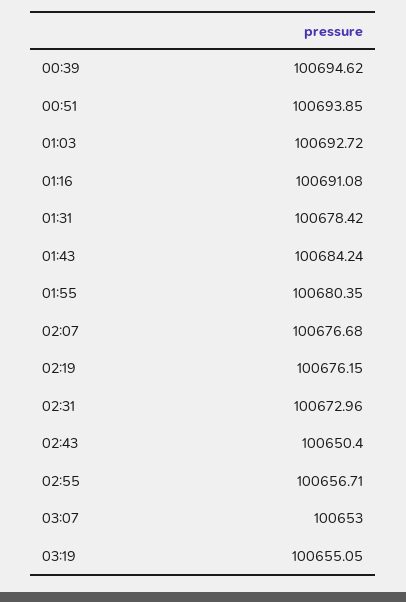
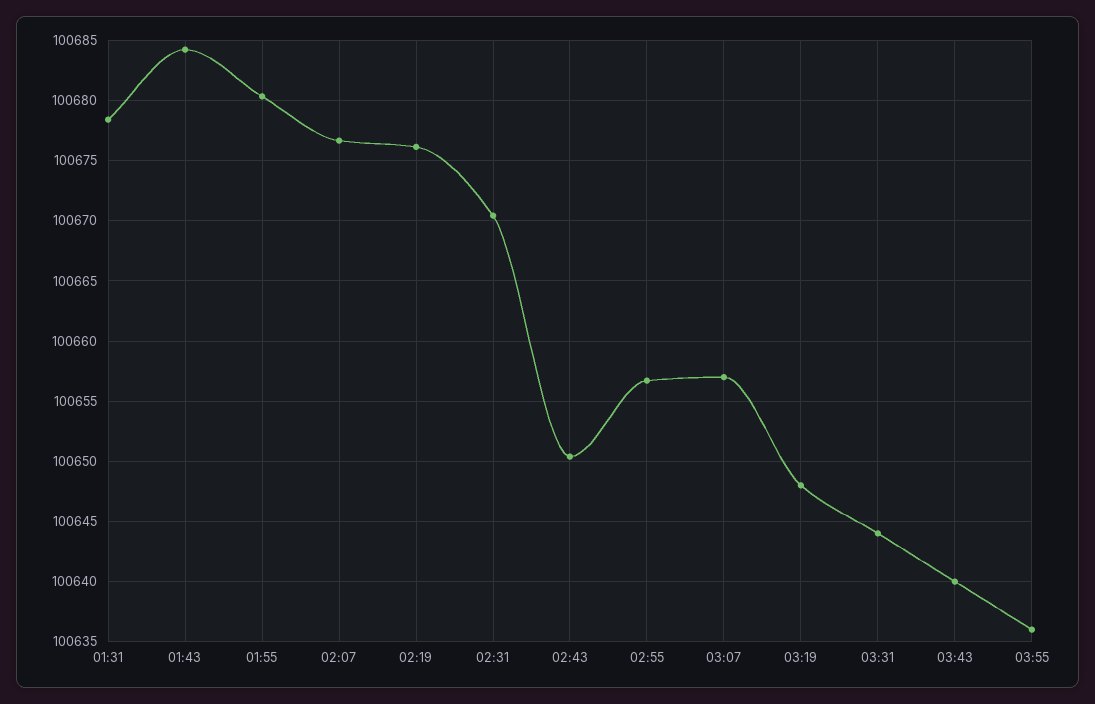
00:39: 100694.62 -> none
00:51: 100693.85 -> none
01:03: 100692.72 -> none
01:16: 100691.08 -> none
02:31: 100672.96 -> 100670.5
03:07: 100653 -> 100657
03:19: 100655.05 -> 100648
03:31: none -> 100644
03:43: none -> 100640
03:55: none -> 100636

